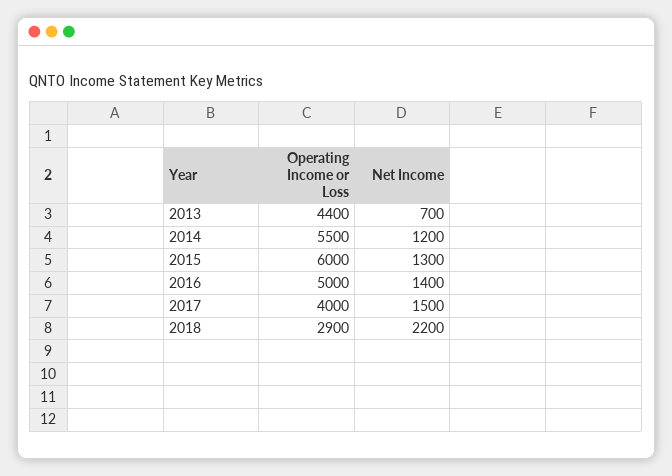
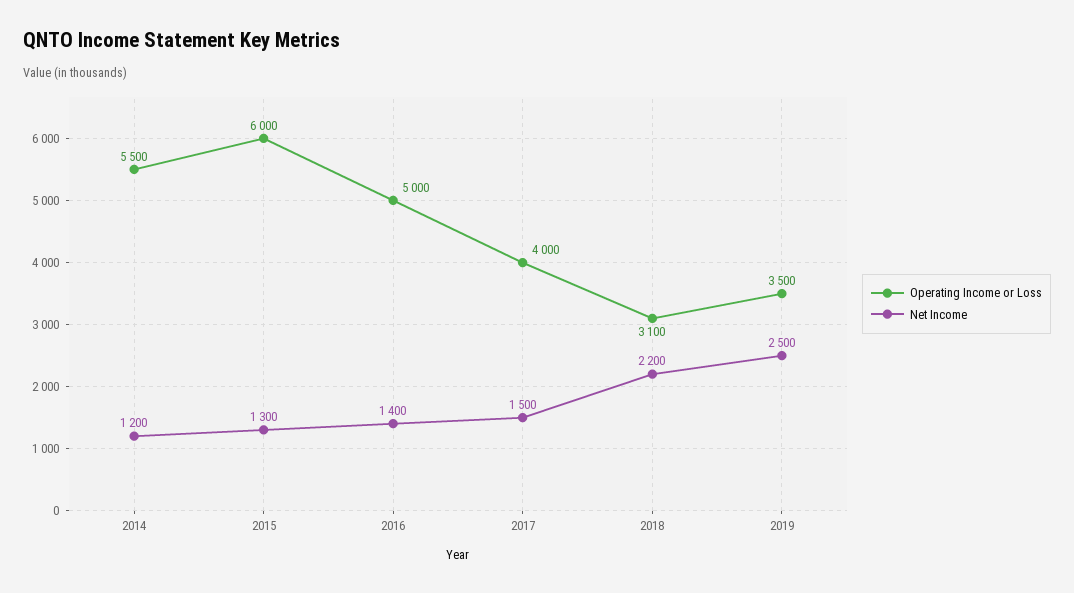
Operating Income or Loss, 2013: 4400 -> none
Net Income, 2013: 700 -> none
Operating Income or Loss, 2018: 2900 -> 3100
Operating Income or Loss, 2019: none -> 3500
Net Income, 2019: none -> 2500

